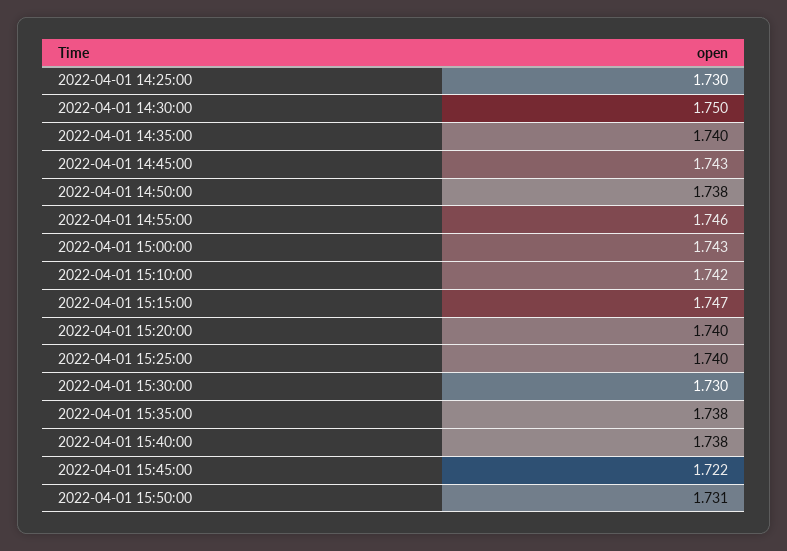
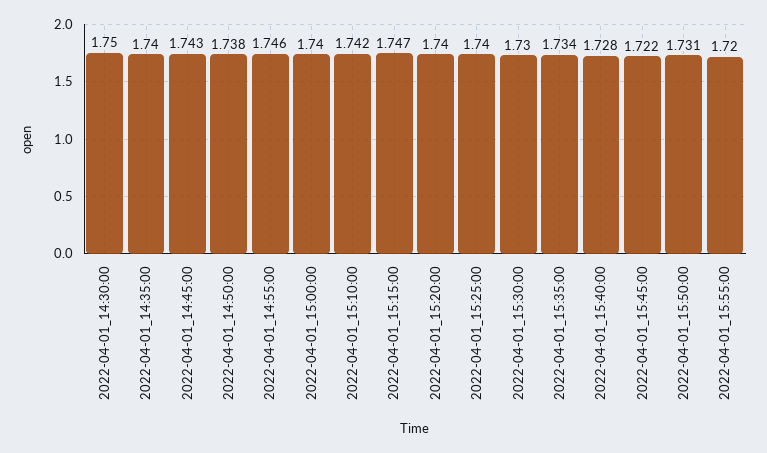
2022-04-01 14:25:00: 1.73 -> none
2022-04-01 15:00:00: 1.743 -> 1.74
2022-04-01 15:35:00: 1.738 -> 1.734
2022-04-01 15:40:00: 1.738 -> 1.728
2022-04-01_15:55:00: none -> 1.72

